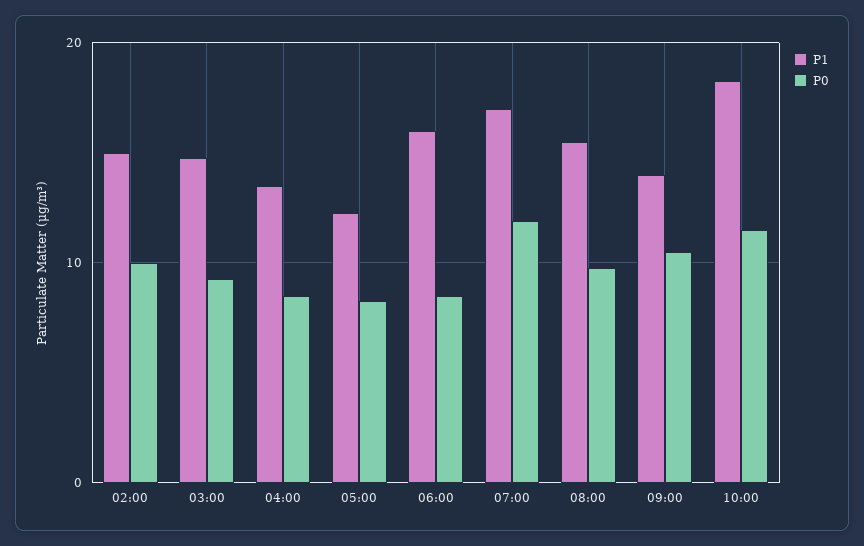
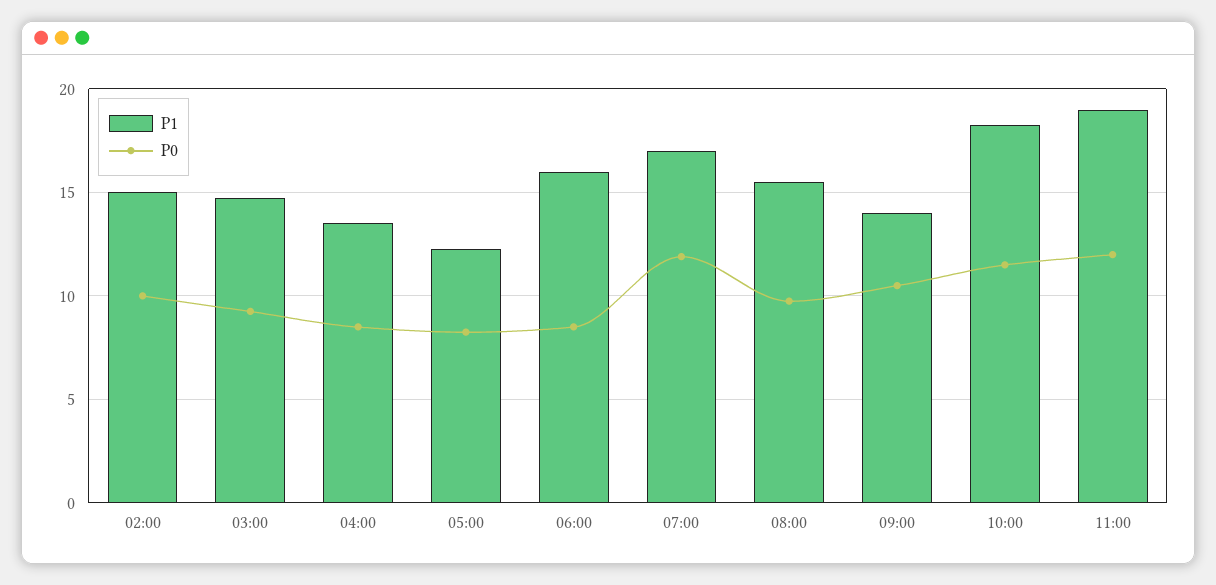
P1, 11:00: none -> 19
P0, 11:00: none -> 12

